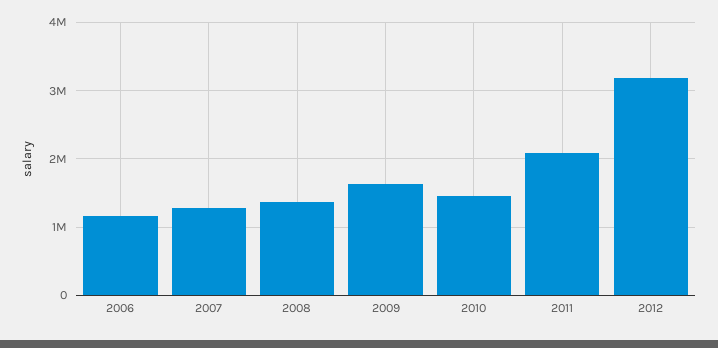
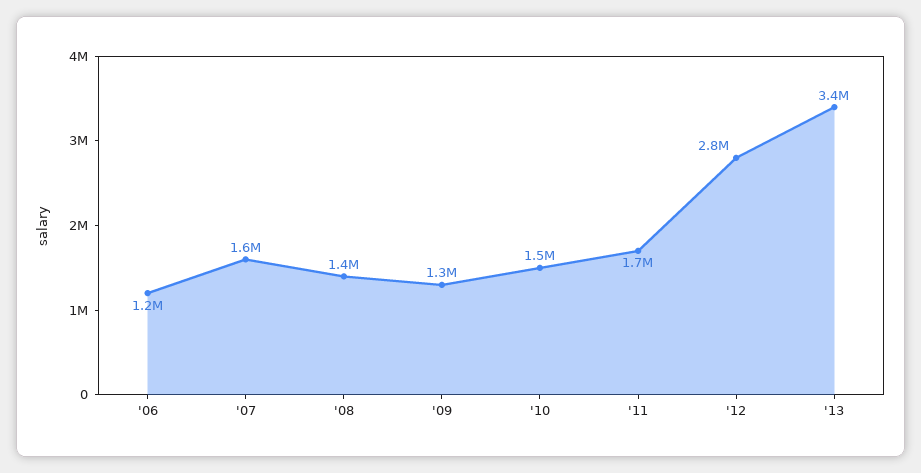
2007: 1300000 -> 1600000
2009: 1600000 -> 1300000
2011: 2100000 -> 1700000
2012: 3200000 -> 2800000
'13: none -> 3400000

